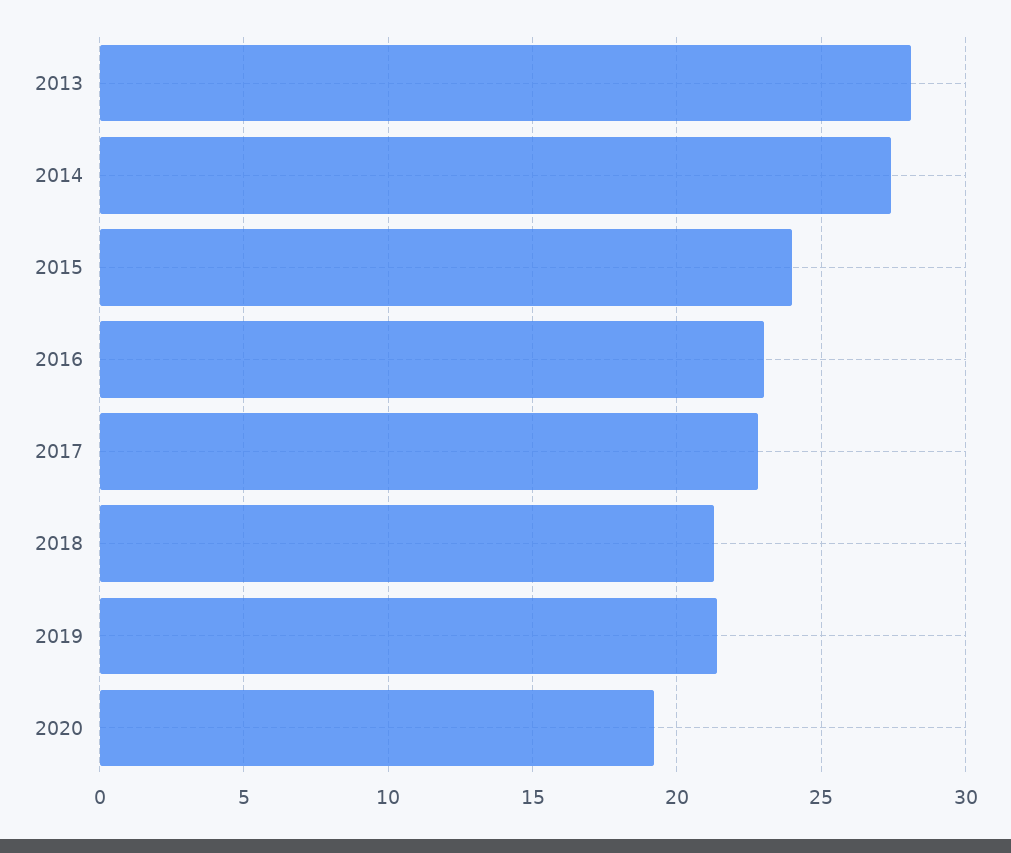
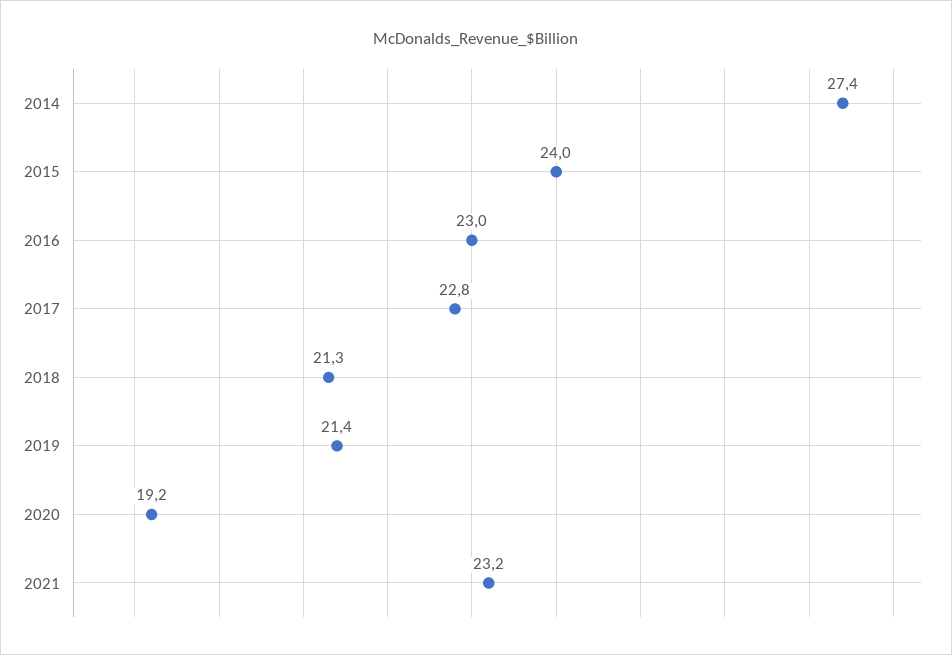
2013: 28 -> none
2021: none -> 23.2

